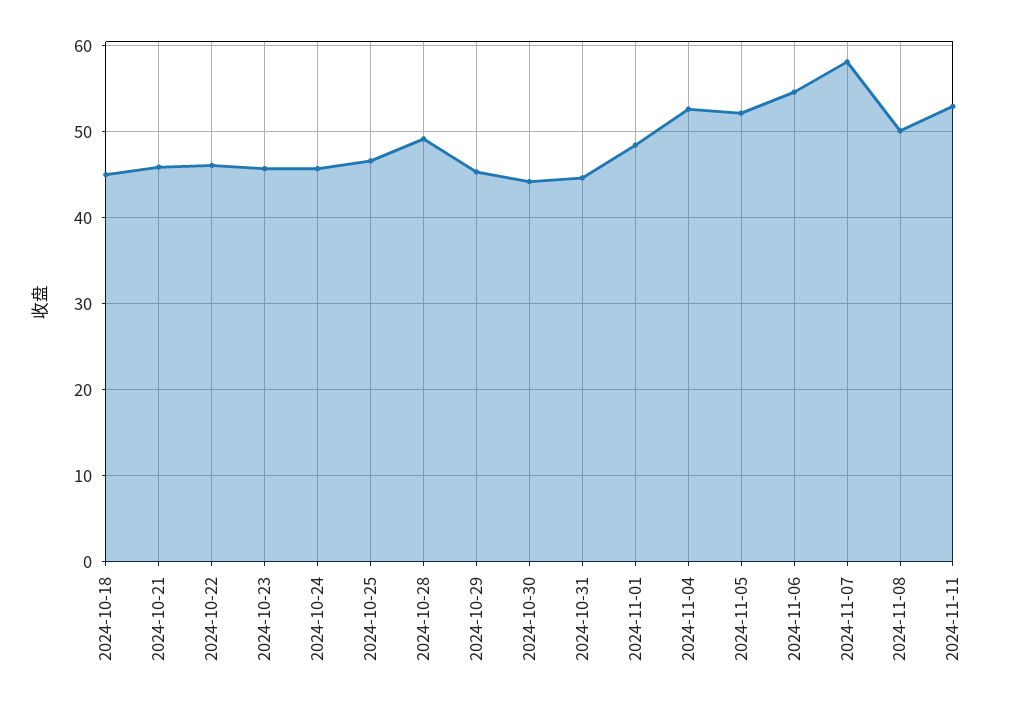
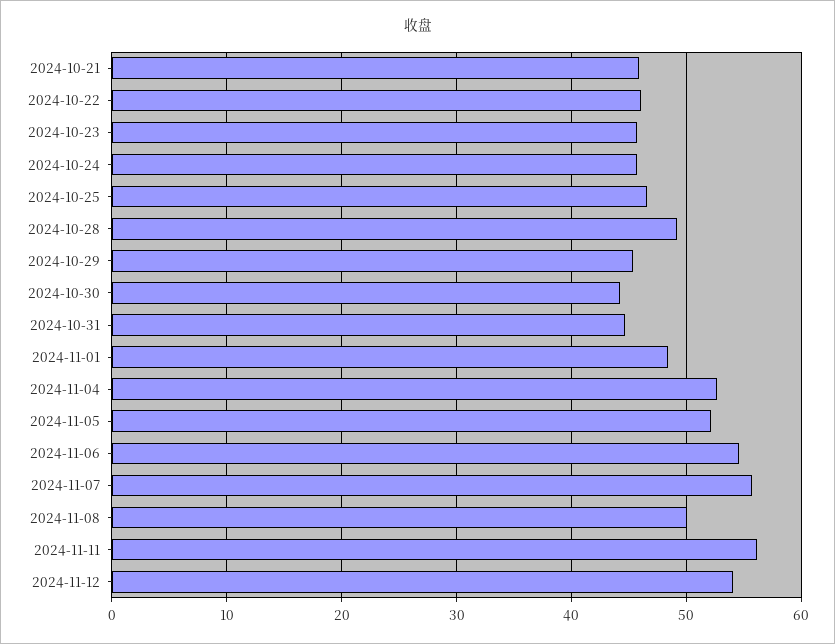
2024-10-18: 45 -> none
2024-11-07: 58 -> 56
2024-11-11: 53 -> 56
2024-11-12: none -> 54

